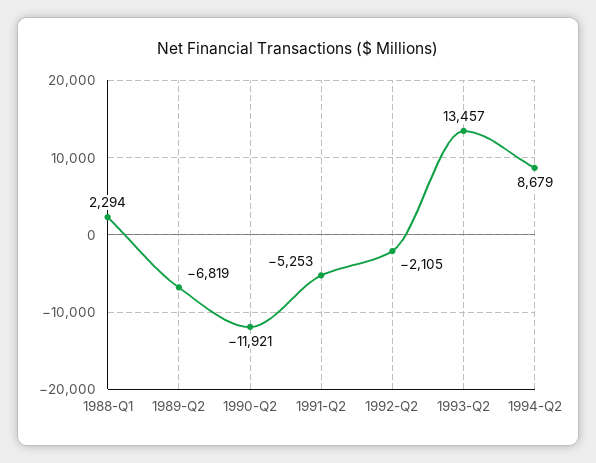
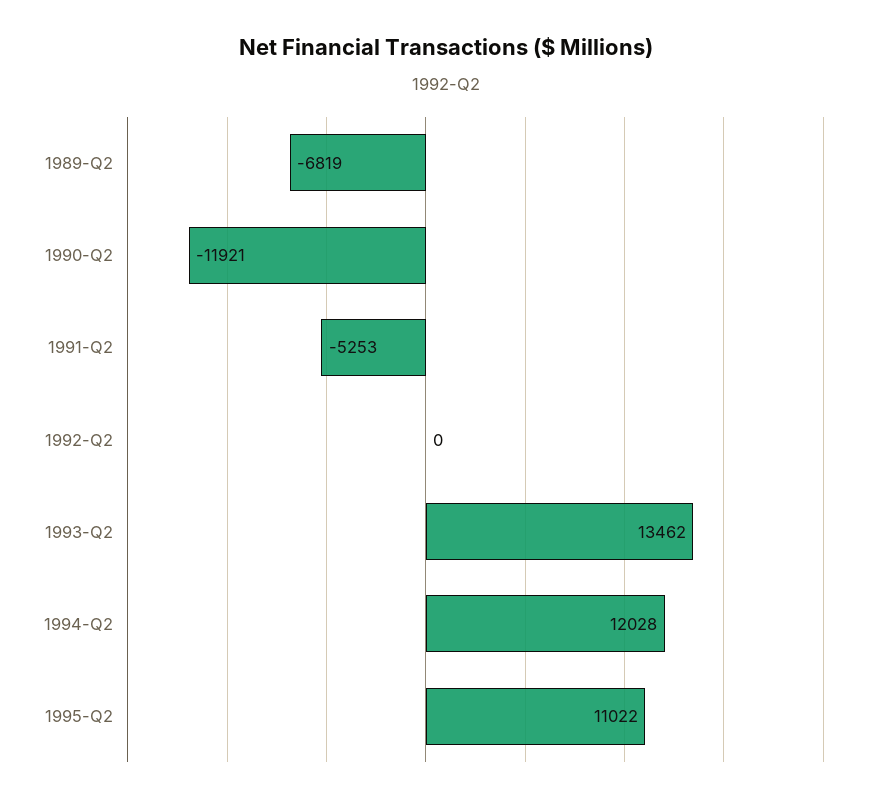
1988-Q1: 2294 -> none
1992-Q2: -2105 -> 0
1993-Q2: 13457 -> 13462
1994-Q2: 8679 -> 12028
1995-Q2: none -> 11022

